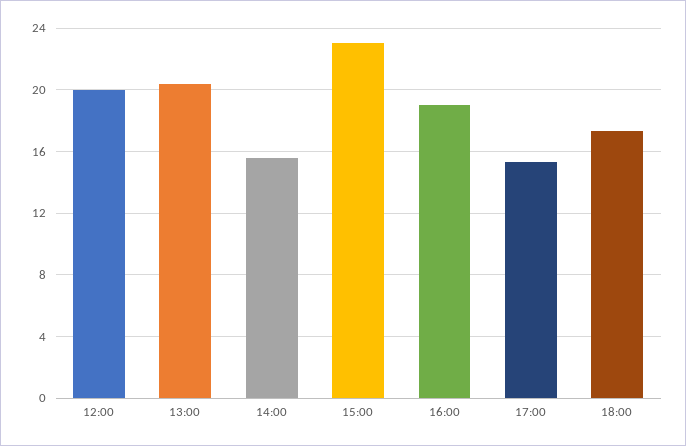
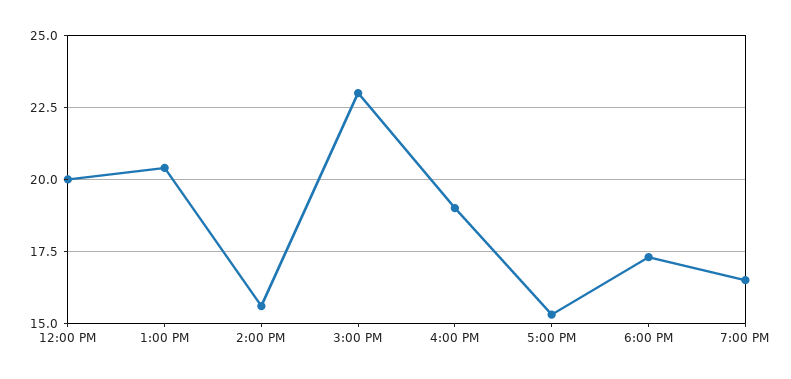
7:00 PM: none -> 16.5

